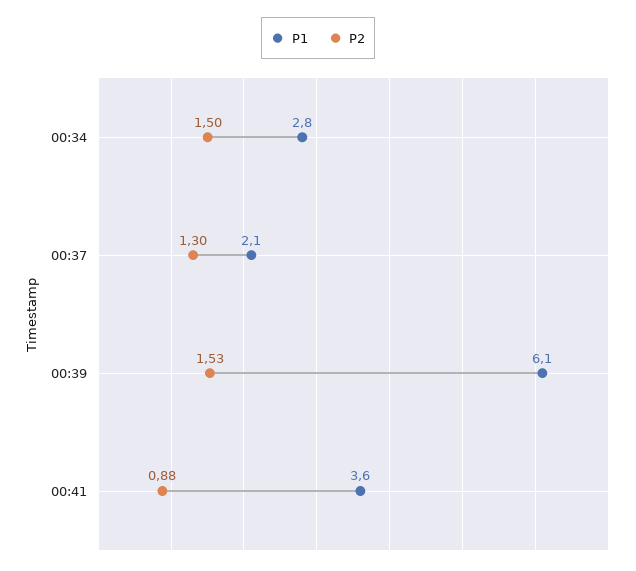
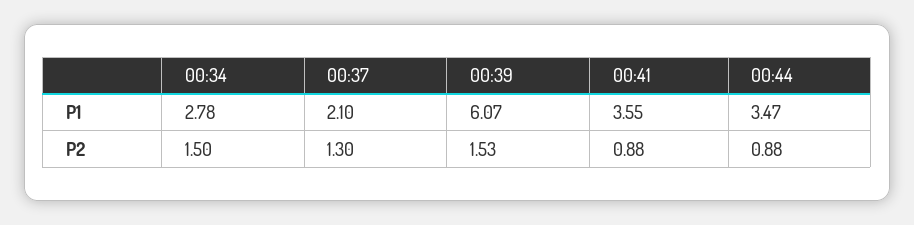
P1, 00:44: none -> 3.47
P2, 00:44: none -> 0.88

